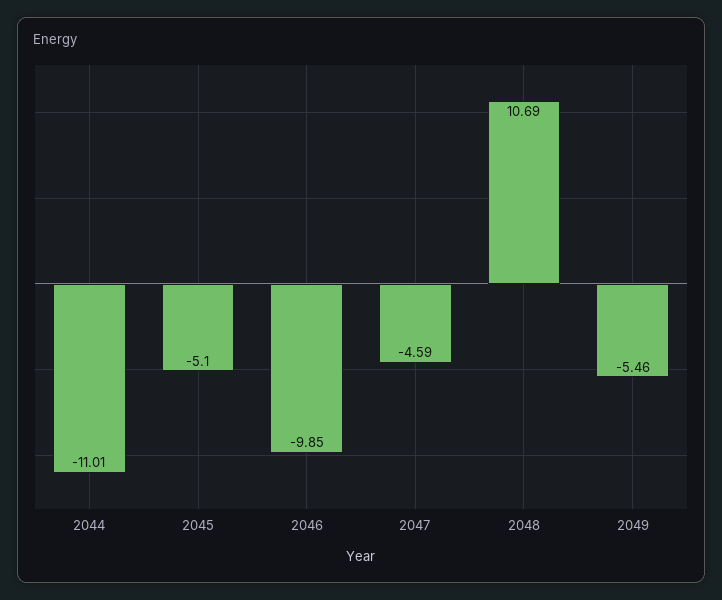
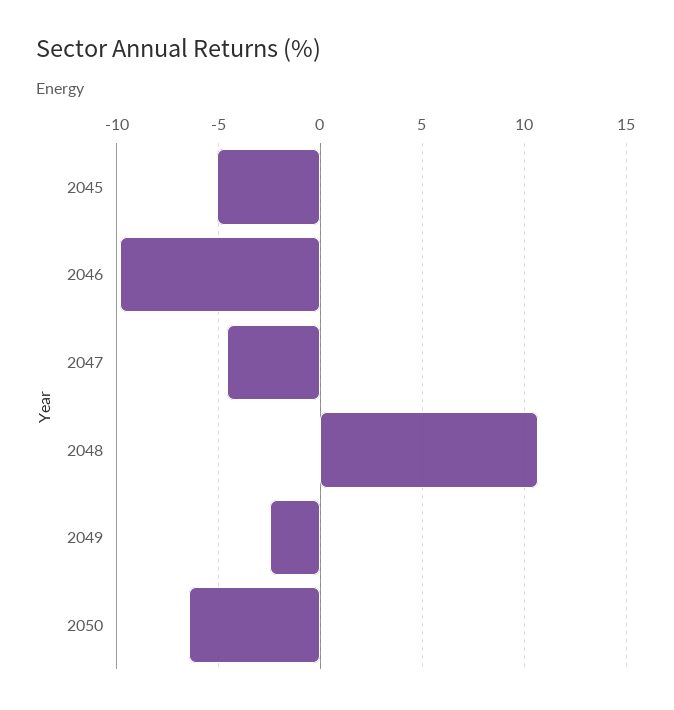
2044: -11.01 -> none
2049: -5.46 -> -2.5
2050: none -> -6.5

